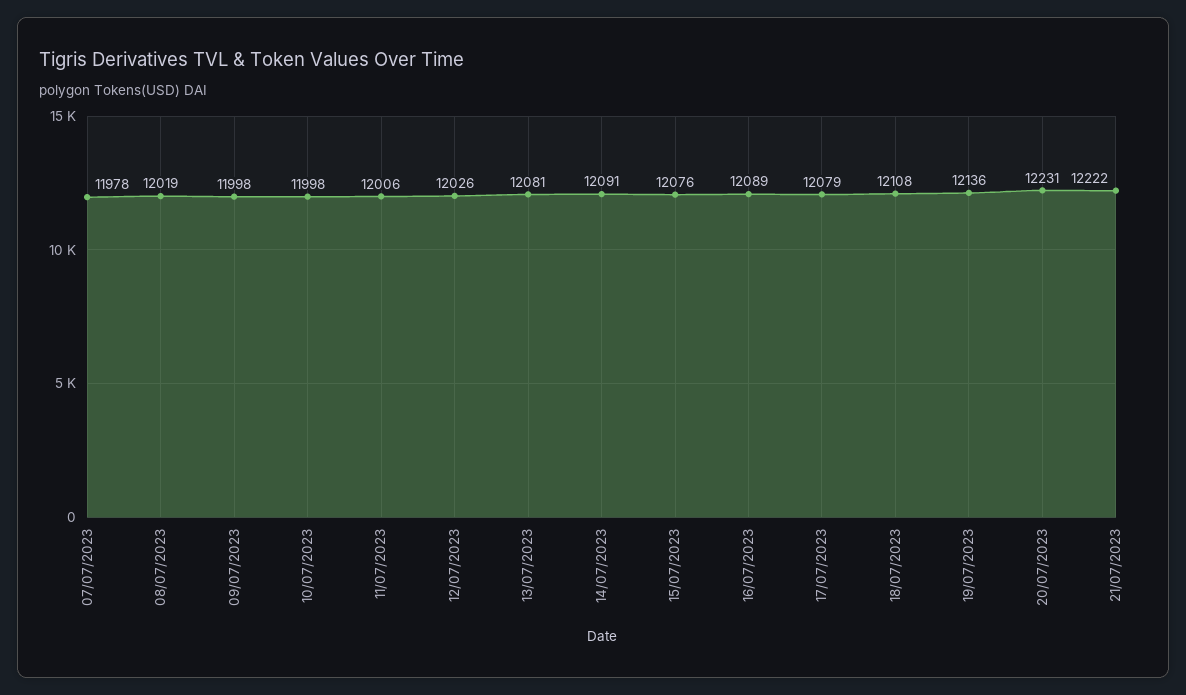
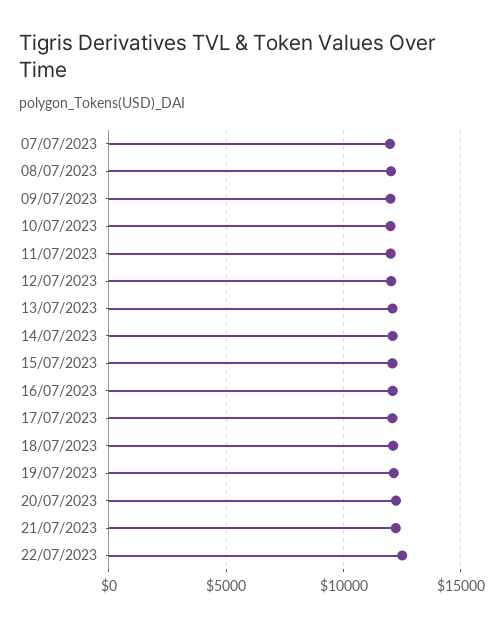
22/07/2023: none -> 12500

